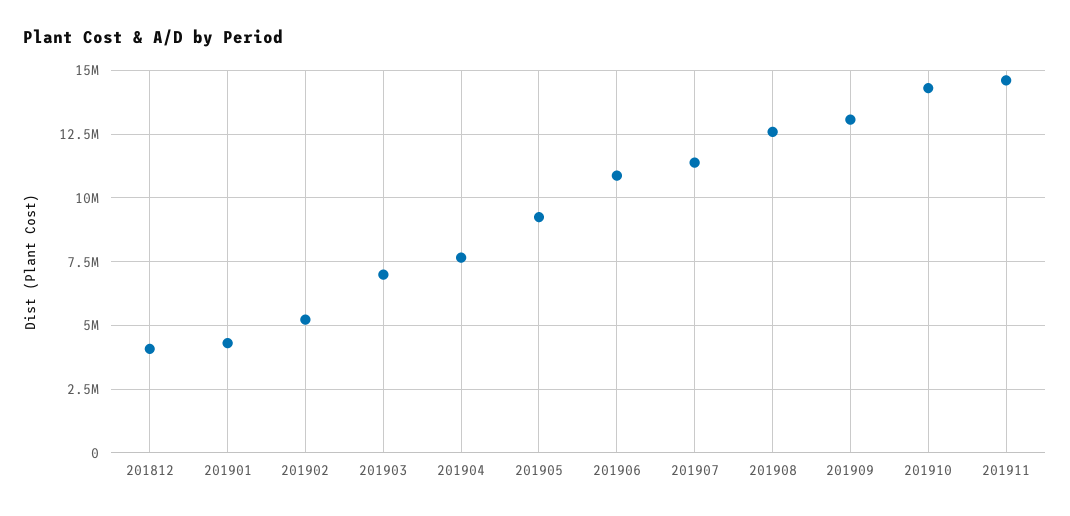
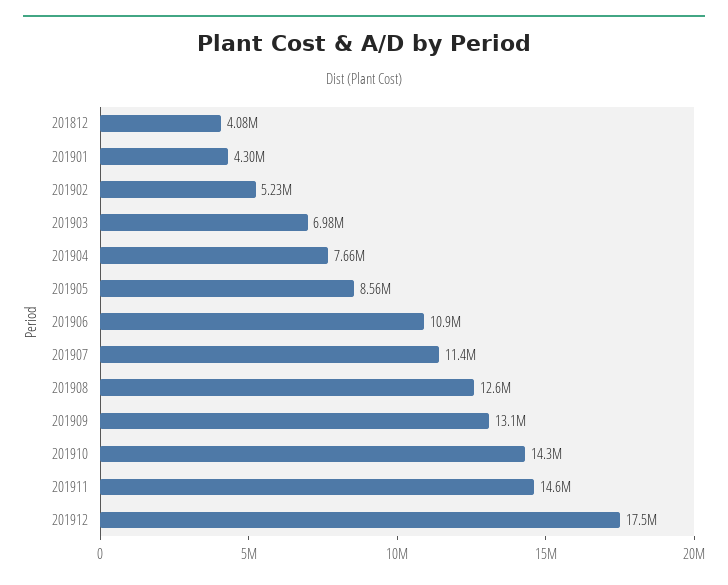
201905: 9250000 -> 8560000
201912: none -> 17500000

